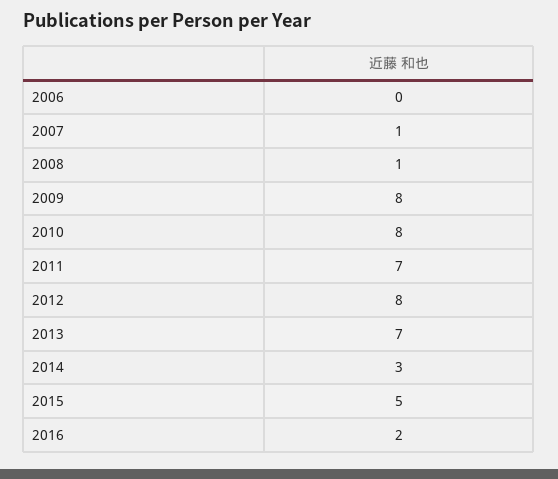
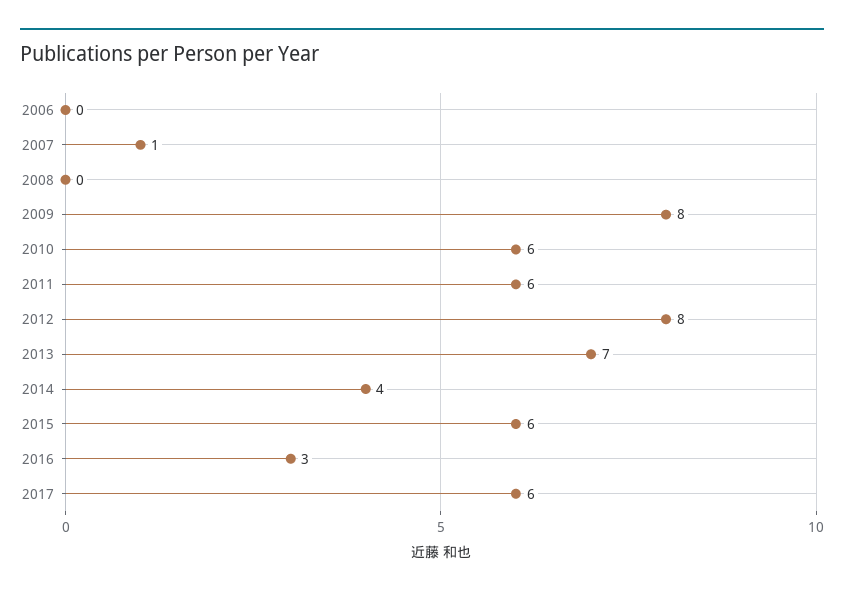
2008: 1 -> 0
2010: 8 -> 6
2011: 7 -> 6
2014: 3 -> 4
2015: 5 -> 6
2016: 2 -> 3
2017: none -> 6

